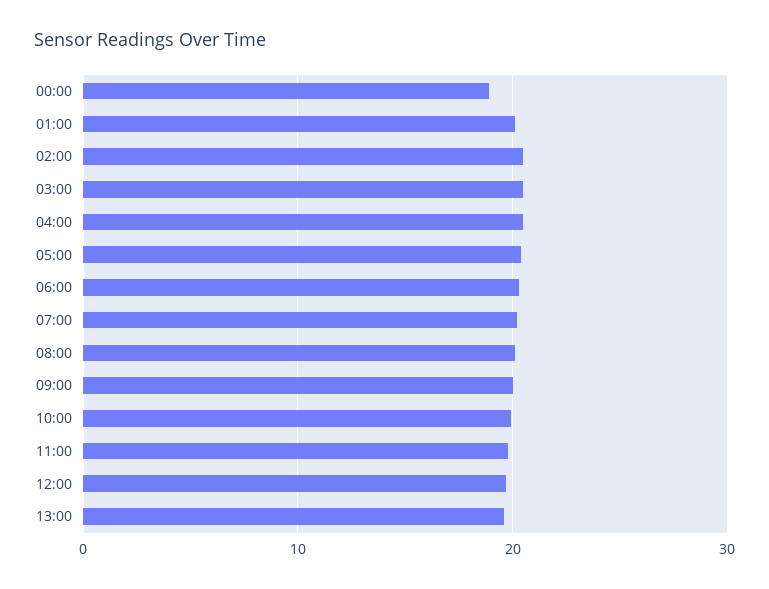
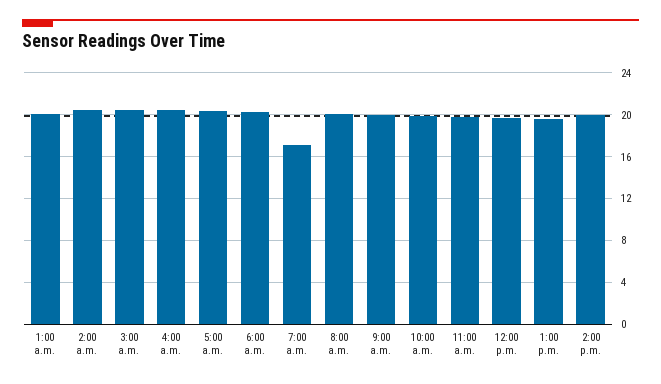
00:00: 19 -> none
07:00: 20 -> 17
2:00 p.m.: none -> 20

